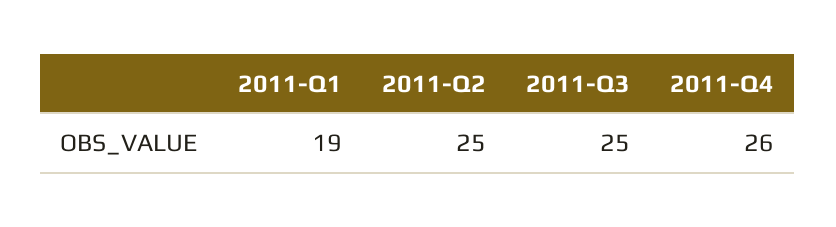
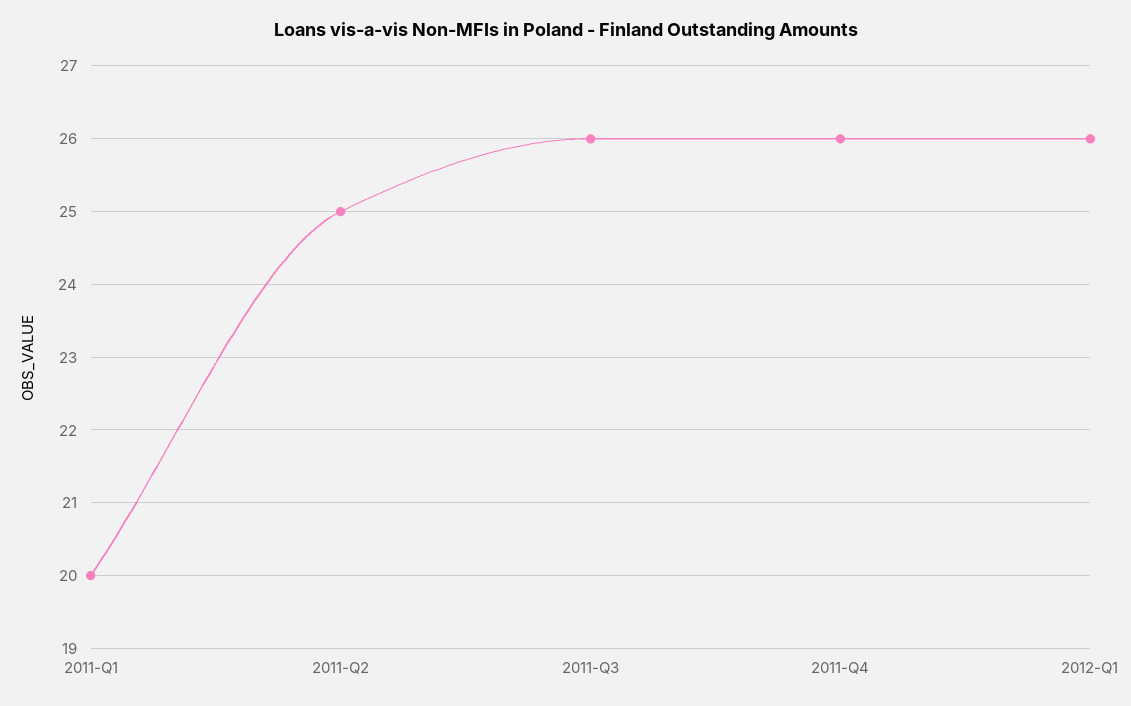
2011-Q1: 19 -> 20
2011-Q3: 25 -> 26
2012-Q1: none -> 26

